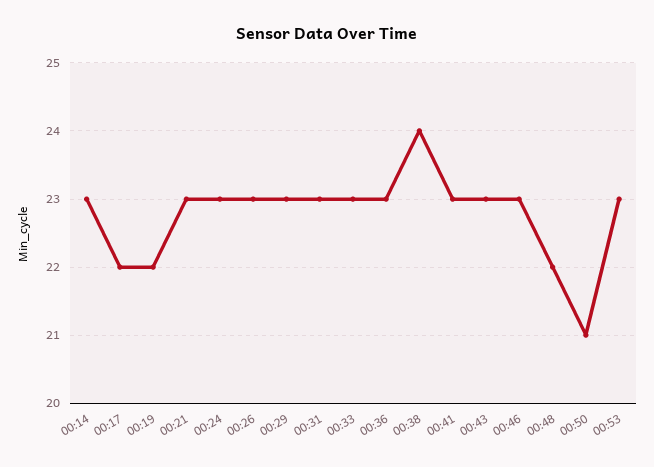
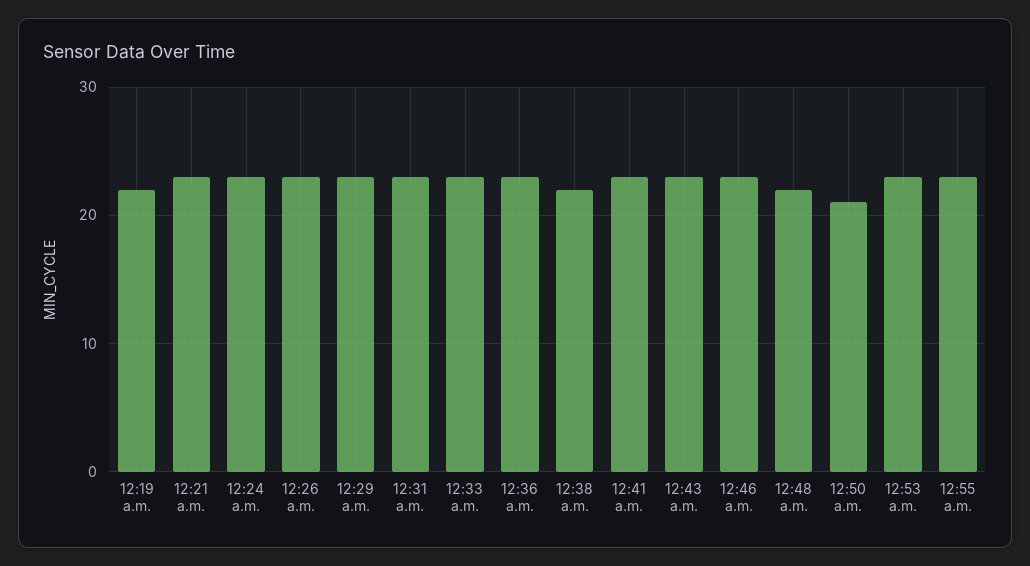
00:14: 23 -> none
00:17: 22 -> none
00:38: 24 -> 22
12:55 a.m.: none -> 23

